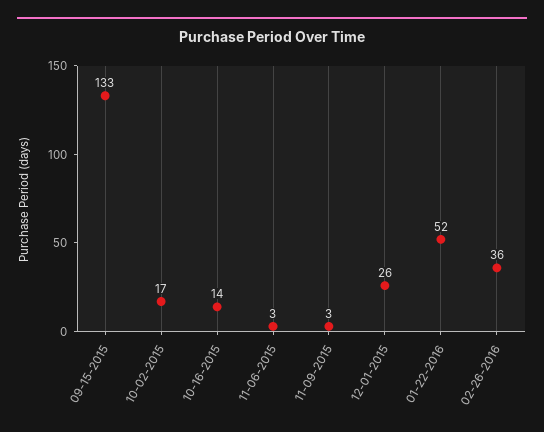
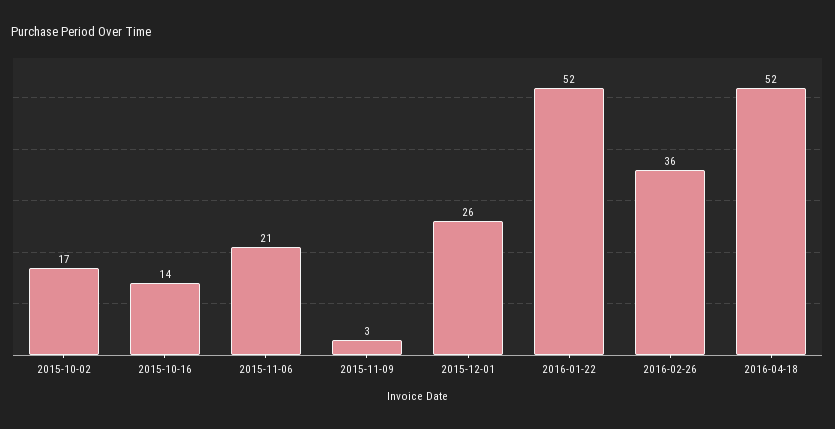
09-15-2015: 133 -> none
11-06-2015: 3 -> 21
2016-04-18: none -> 52

